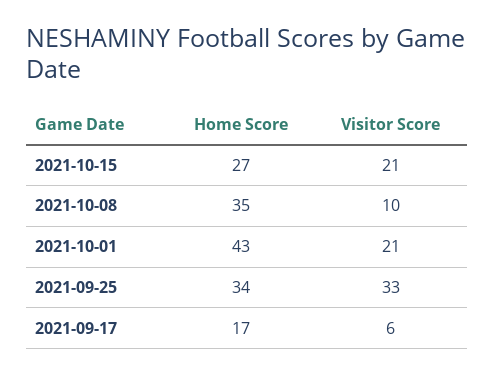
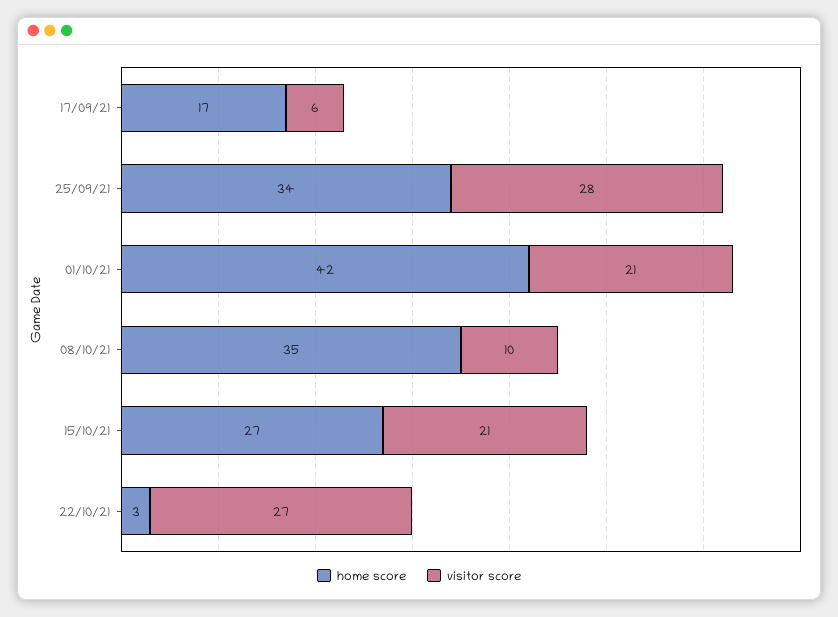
Home Score, 2021-10-01: 43 -> 42
Visitor Score, 2021-09-25: 33 -> 28
Home Score, 22/10/21: none -> 3
Visitor Score, 22/10/21: none -> 27

